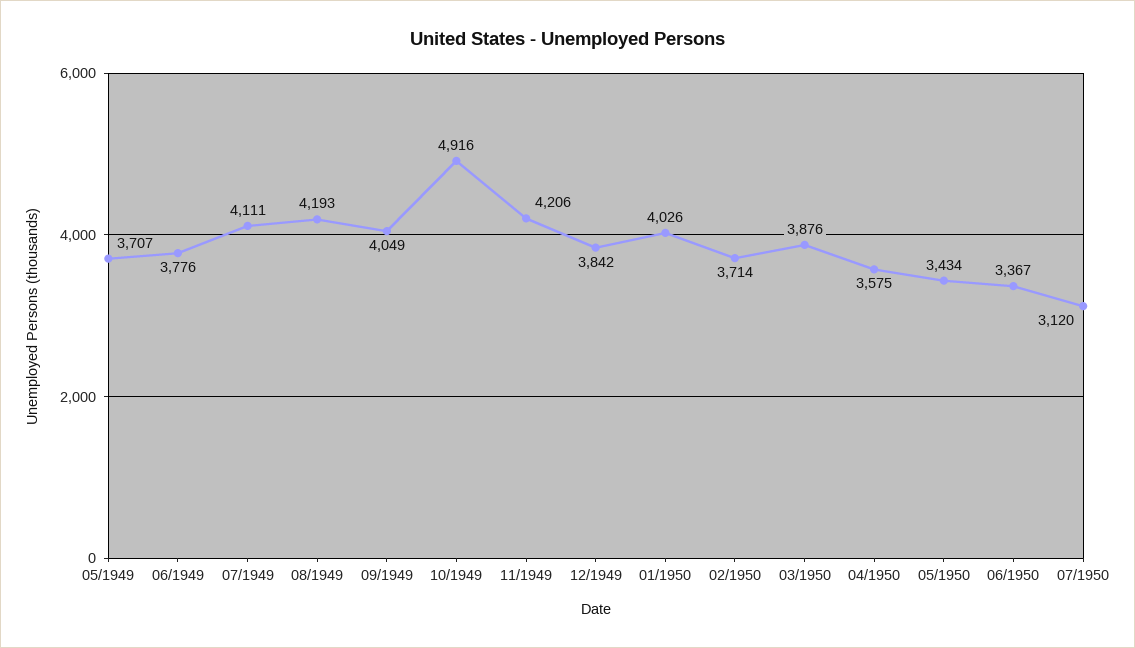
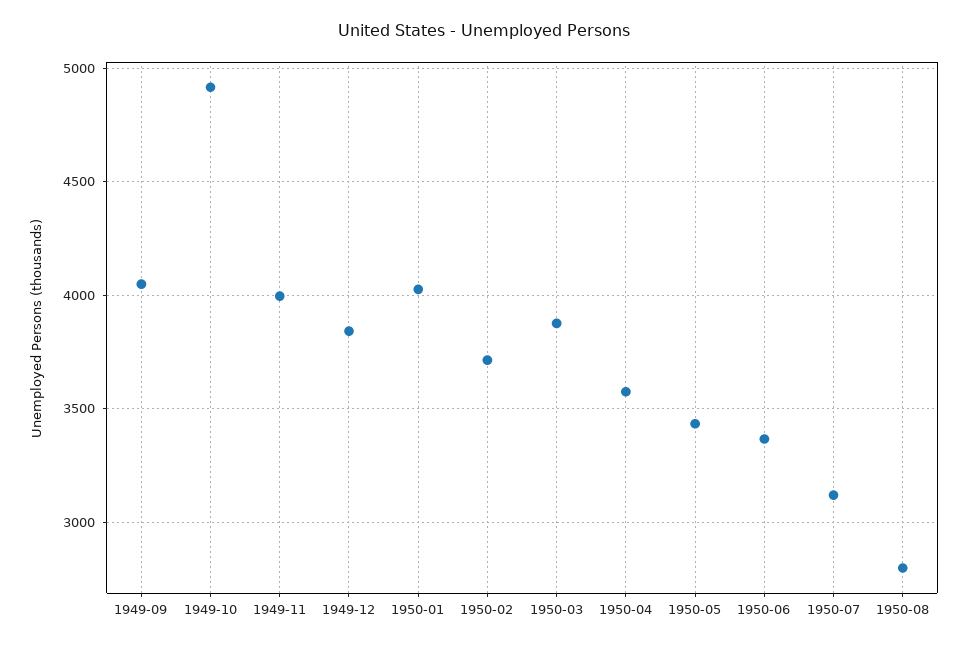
05/1949: 3707 -> none
06/1949: 3776 -> none
07/1949: 4111 -> none
08/1949: 4193 -> none
11/1949: 4206 -> 4000
1950-08: none -> 2800

